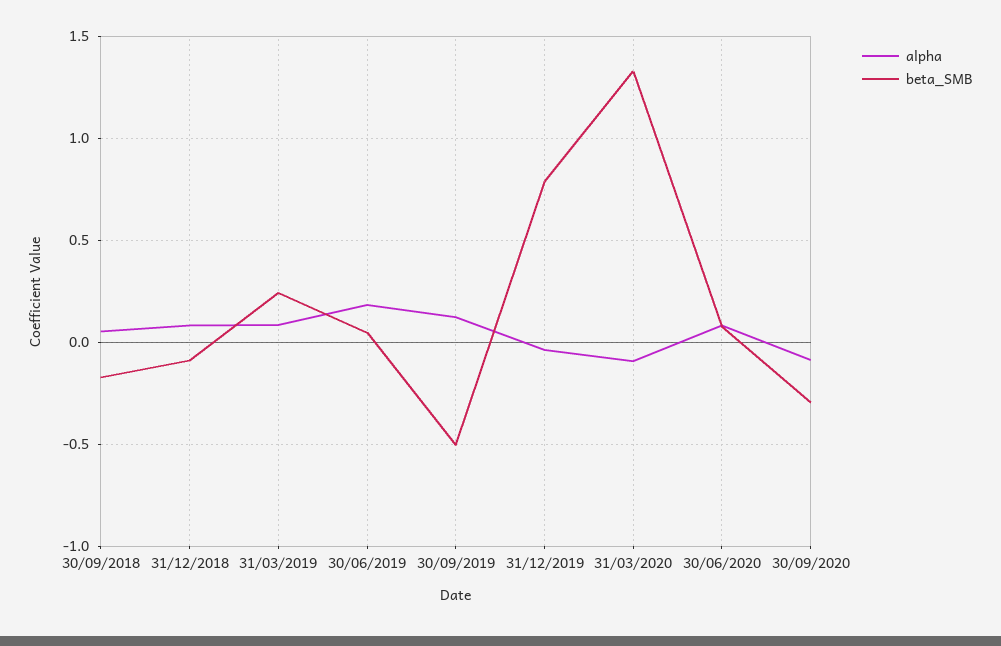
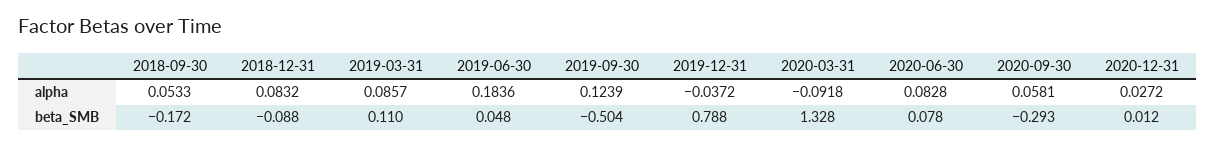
beta_SMB, 31/03/2019: 0.25 -> 0.11
alpha, 30/09/2020: -0.1 -> 0.0581
alpha, 2020-12-31: none -> 0.0272
beta_SMB, 2020-12-31: none -> 0.012

